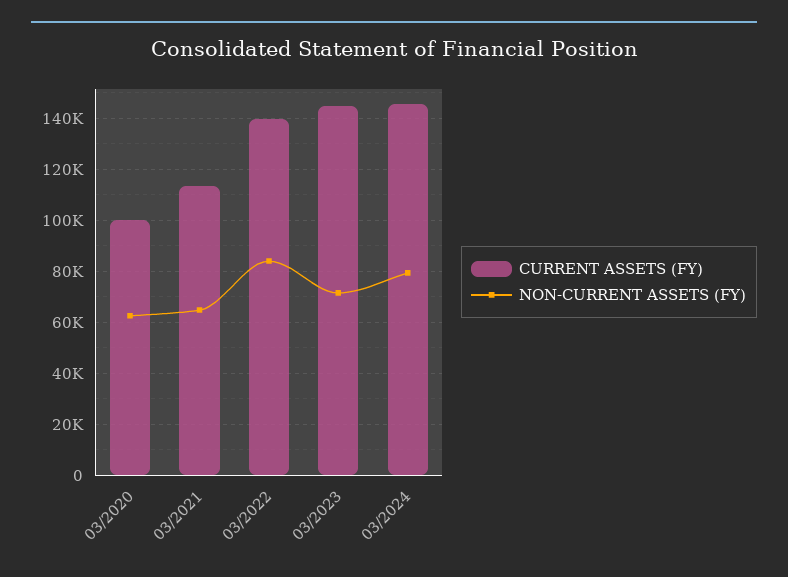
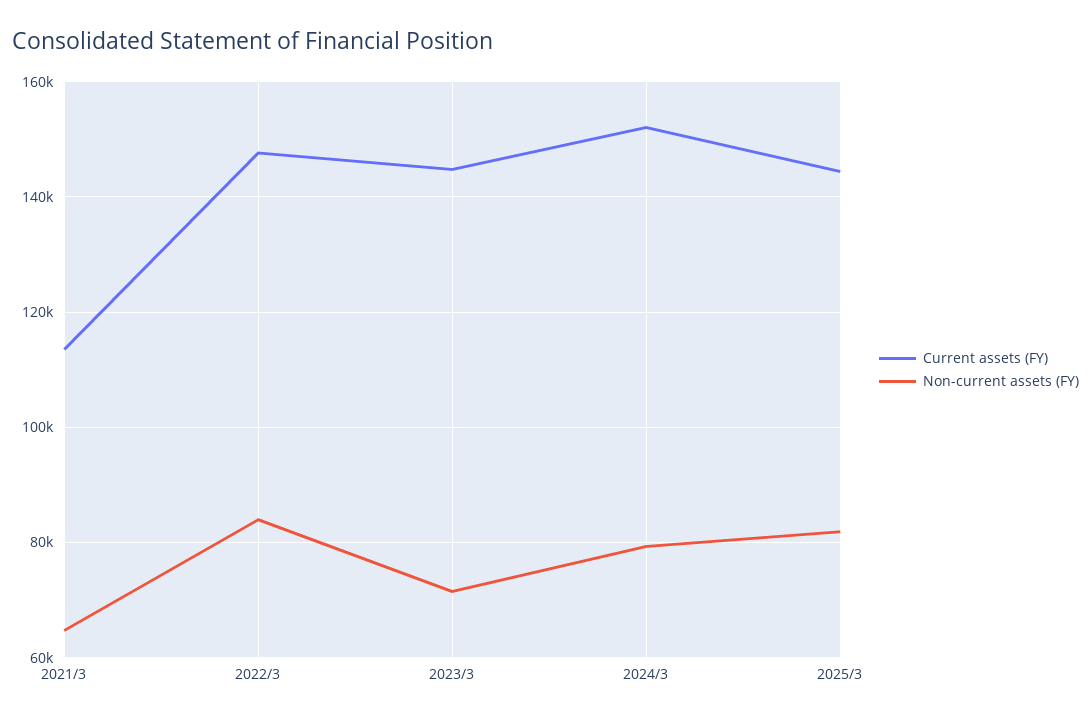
CURRENT ASSETS (FY), 03/2020: 100000 -> none
NON-CURRENT ASSETS (FY), 03/2020: 62500 -> none
CURRENT ASSETS (FY), 03/2022: 140000 -> 148000
CURRENT ASSETS (FY), 03/2024: 145000 -> 152000
CURRENT ASSETS (FY), 2025/3: none -> 144000
NON-CURRENT ASSETS (FY), 2025/3: none -> 82000

